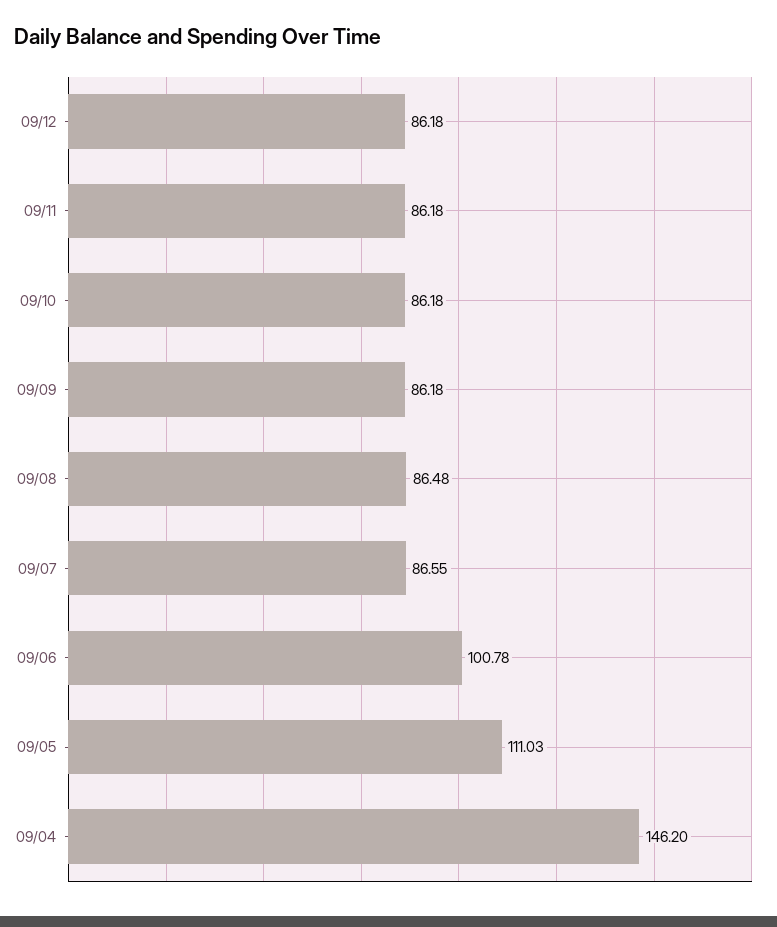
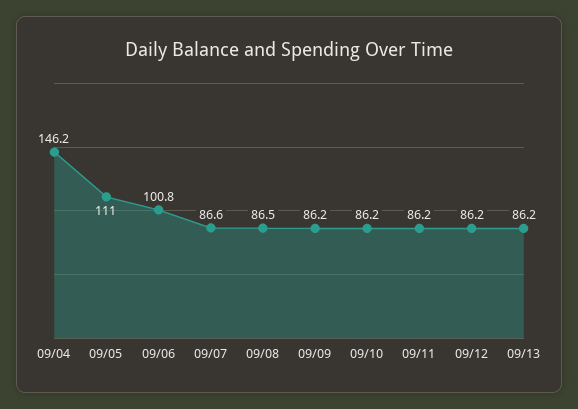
09/13: none -> 86.2

